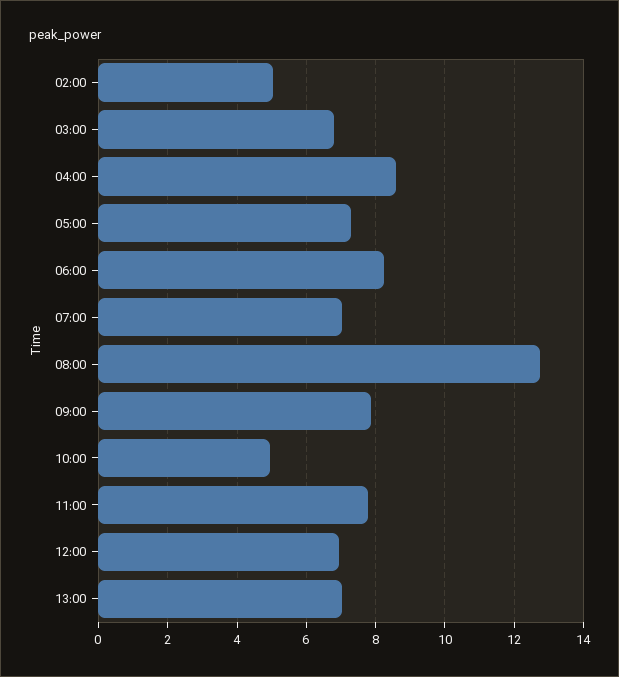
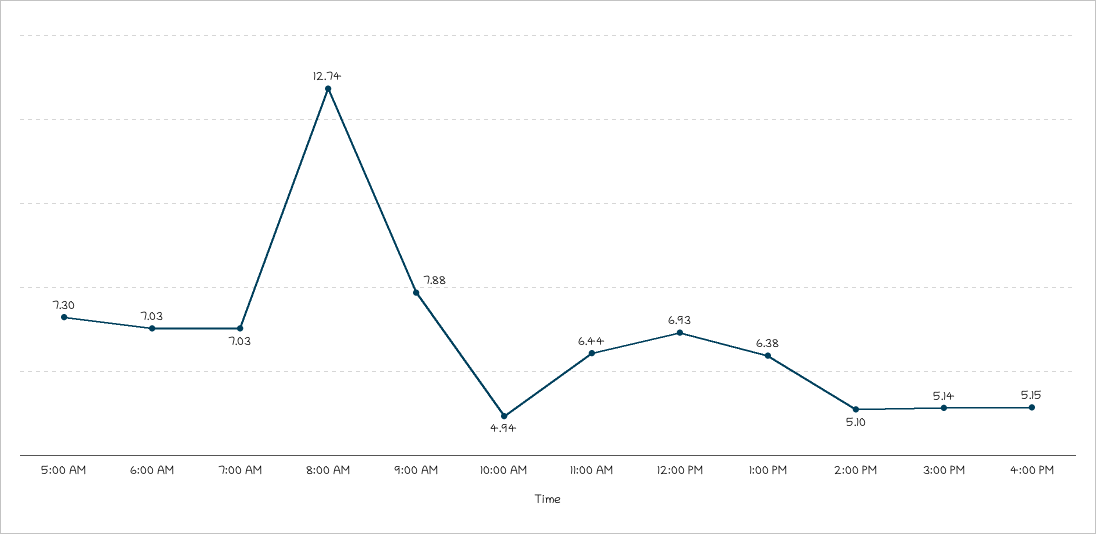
02:00: 5 -> none
03:00: 6.8 -> none
04:00: 8.6 -> none
06:00: 8.2 -> 7.03
11:00: 7.8 -> 6.44
13:00: 7 -> 6.38
2:00 PM: none -> 5.1
3:00 PM: none -> 5.14
4:00 PM: none -> 5.15

